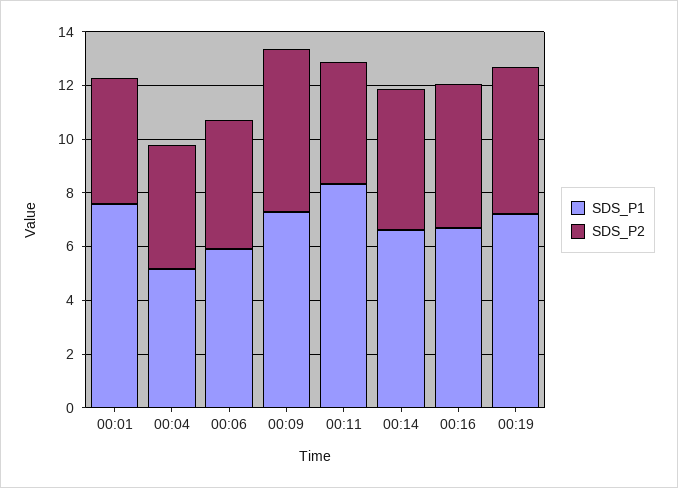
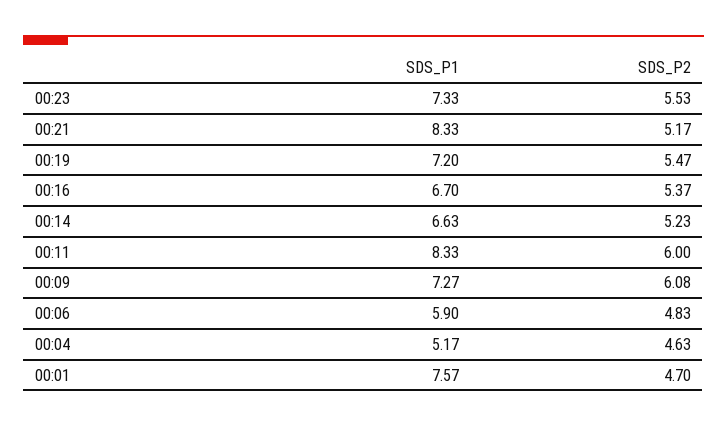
SDS_P2, 00:11: 4.5 -> 6
SDS_P1, 00:23: none -> 7.33
SDS_P2, 00:23: none -> 5.53
SDS_P1, 00:21: none -> 8.33
SDS_P2, 00:21: none -> 5.17

